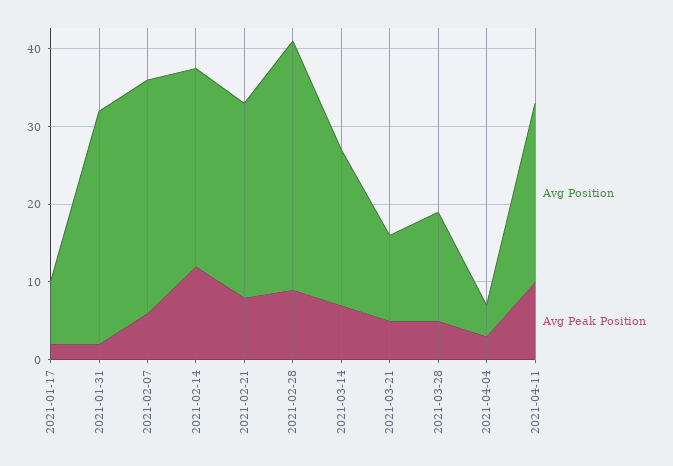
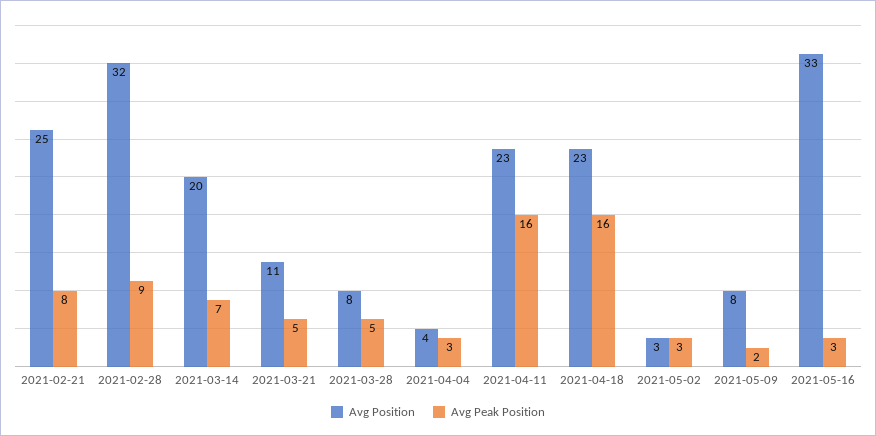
Avg Position, 2021-01-17: 8 -> none
Avg Peak Position, 2021-01-17: 2 -> none
Avg Position, 2021-01-31: 30 -> none
Avg Peak Position, 2021-01-31: 2 -> none
Avg Position, 2021-02-07: 30 -> none
Avg Peak Position, 2021-02-07: 6 -> none
Avg Position, 2021-02-14: 26 -> none
Avg Peak Position, 2021-02-14: 12 -> none
Avg Position, 2021-03-28: 14 -> 8
Avg Peak Position, 2021-04-11: 10 -> 16
Avg Position, 2021-04-18: none -> 23
Avg Peak Position, 2021-04-18: none -> 16
Avg Position, 2021-05-02: none -> 3
Avg Peak Position, 2021-05-02: none -> 3
Avg Position, 2021-05-09: none -> 8
Avg Peak Position, 2021-05-09: none -> 2
Avg Position, 2021-05-16: none -> 33
Avg Peak Position, 2021-05-16: none -> 3

